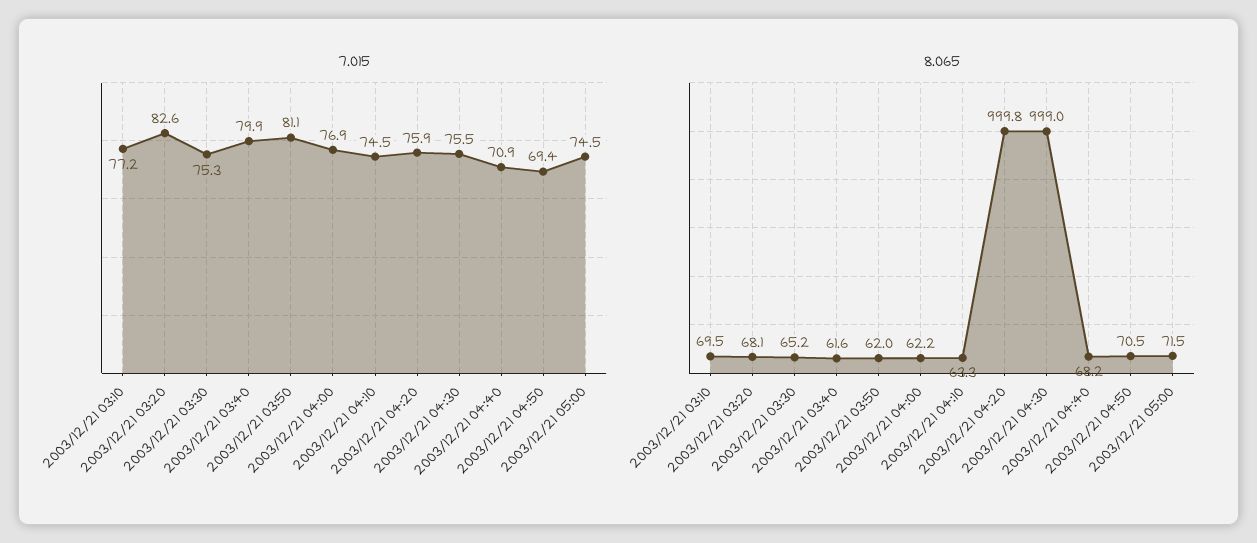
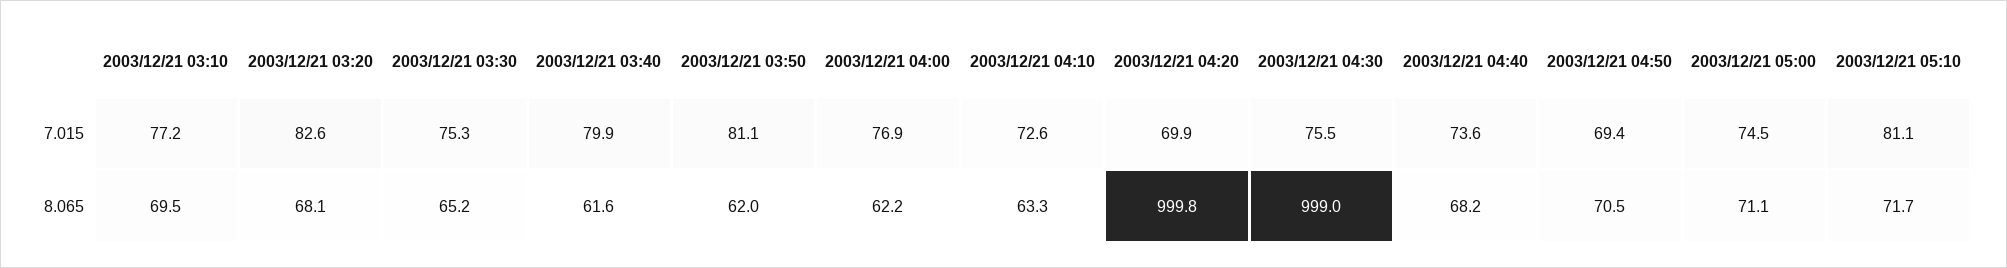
7.015, 2003/12/21 04:10: 74.5 -> 72.6
7.015, 2003/12/21 04:20: 75.9 -> 69.9
7.015, 2003/12/21 04:40: 70.9 -> 73.6
8.065, 2003/12/21 05:00: 71.5 -> 71.1
7.015, 2003/12/21 05:10: none -> 81.1
8.065, 2003/12/21 05:10: none -> 71.7

